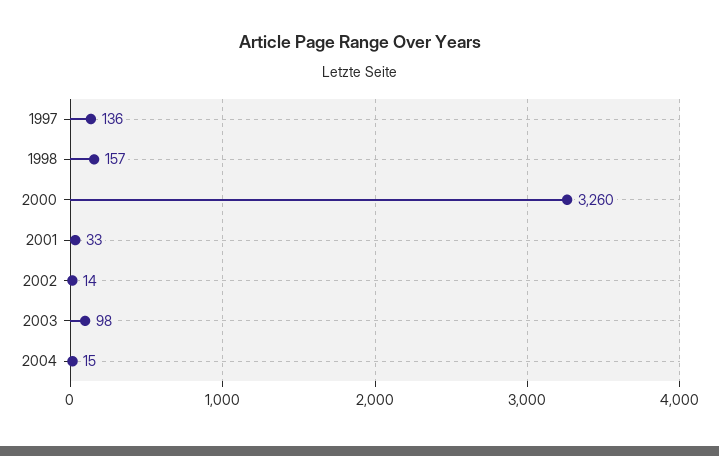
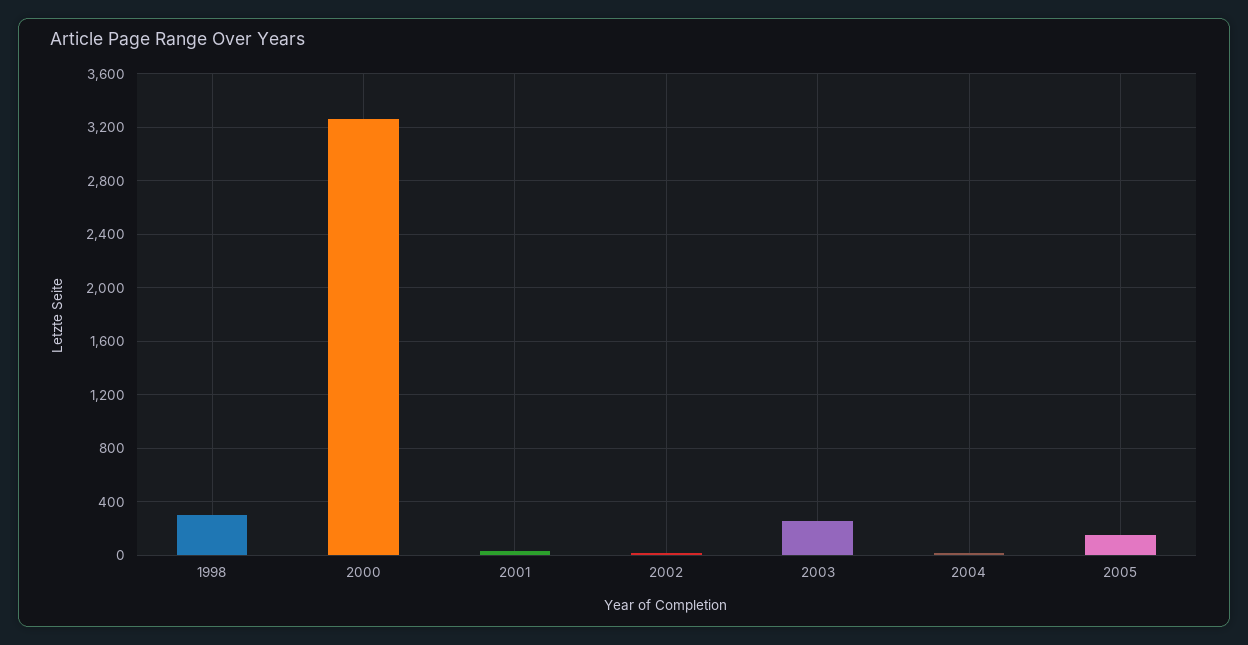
1997: 136 -> none
1998: 157 -> 300
2003: 98 -> 250
2005: none -> 150

